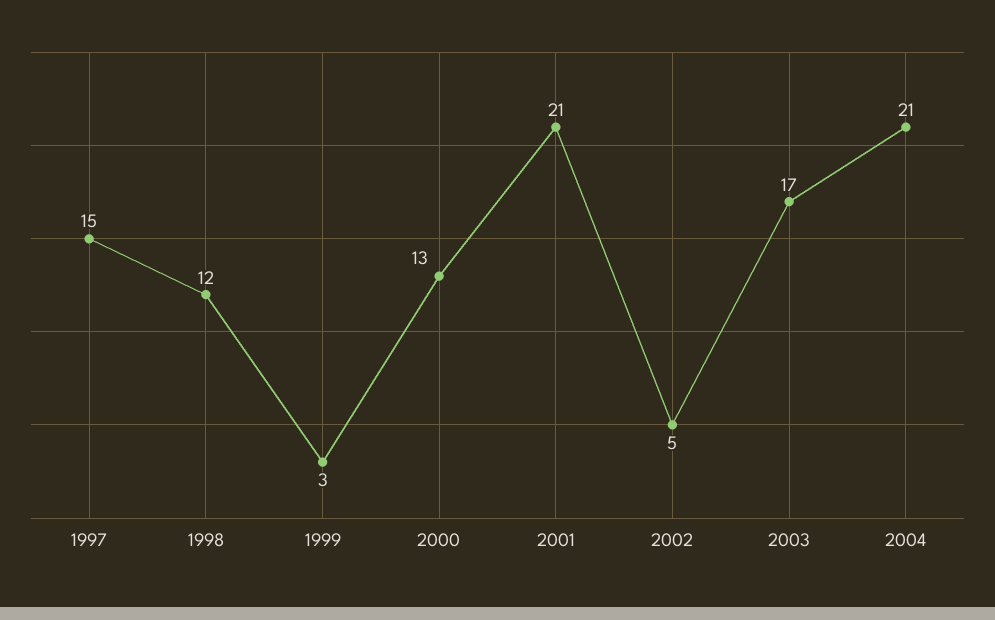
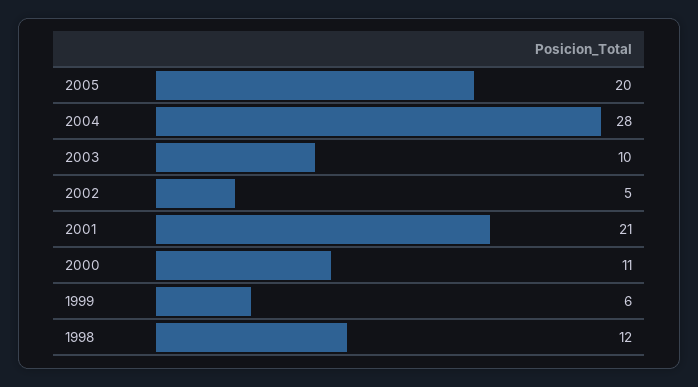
1997: 15 -> none
1999: 3 -> 6
2000: 13 -> 11
2003: 17 -> 10
2004: 21 -> 28
2005: none -> 20

